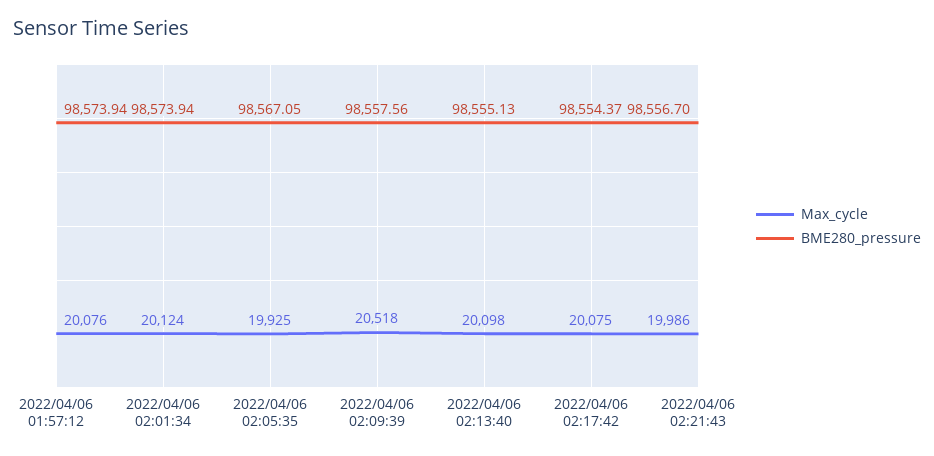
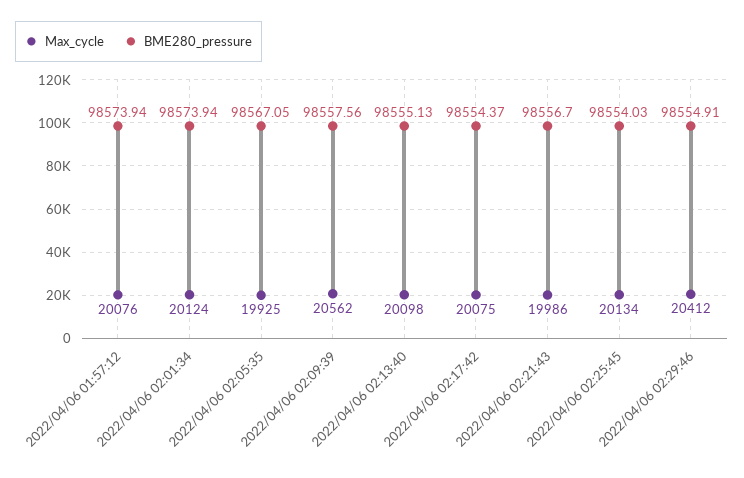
Max_cycle, 2022/04/06 02:09:39: 20518 -> 20562
Max_cycle, 2022/04/06 02:25:45: none -> 20134
BME280_pressure, 2022/04/06 02:25:45: none -> 98554.03
Max_cycle, 2022/04/06 02:29:46: none -> 20412
BME280_pressure, 2022/04/06 02:29:46: none -> 98554.91

